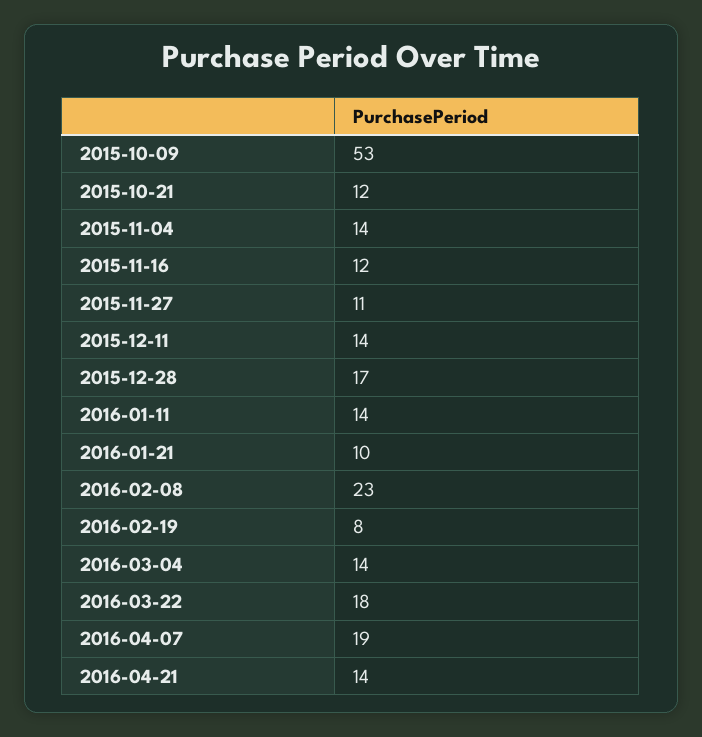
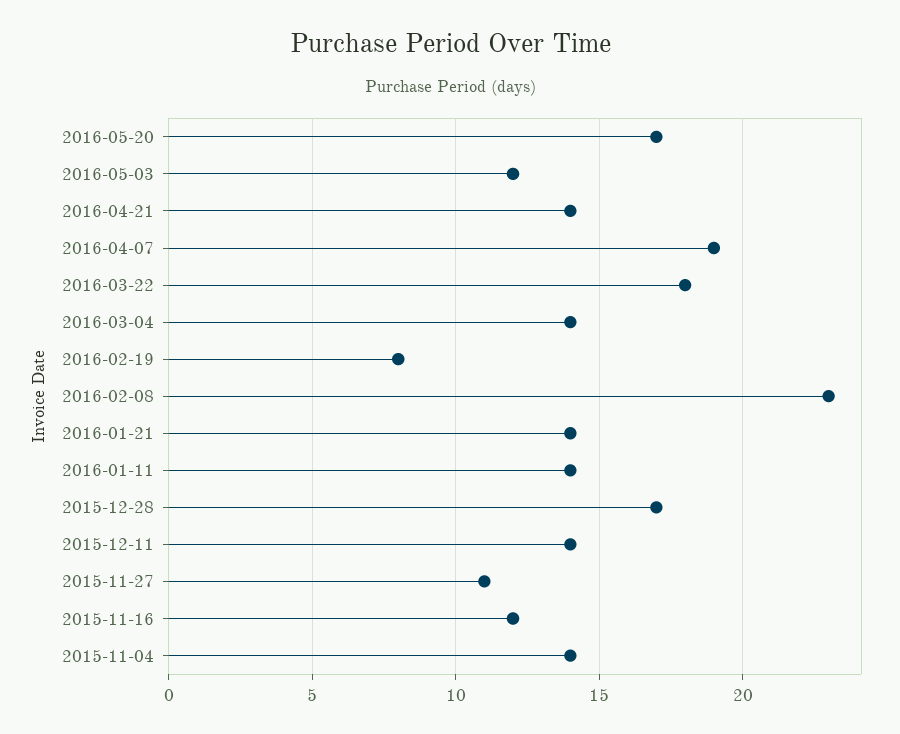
2015-10-09: 53 -> none
2015-10-21: 12 -> none
2016-01-21: 10 -> 14
2016-05-20: none -> 17
2016-05-03: none -> 12

